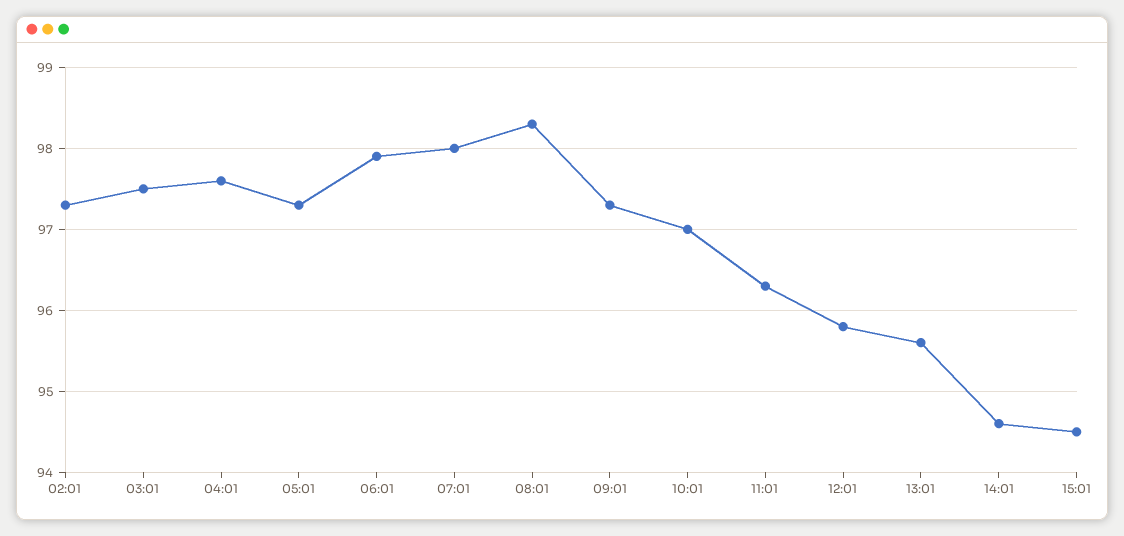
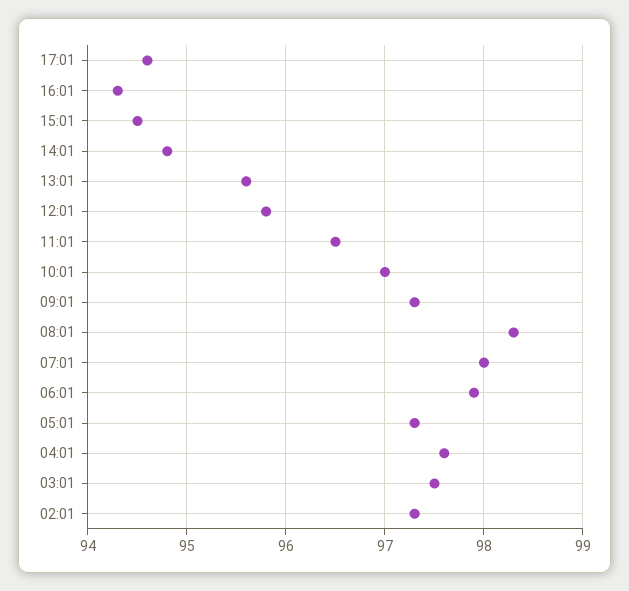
11:01: 96.3 -> 96.5
14:01: 94.6 -> 94.8
17:01: none -> 94.6
16:01: none -> 94.3

